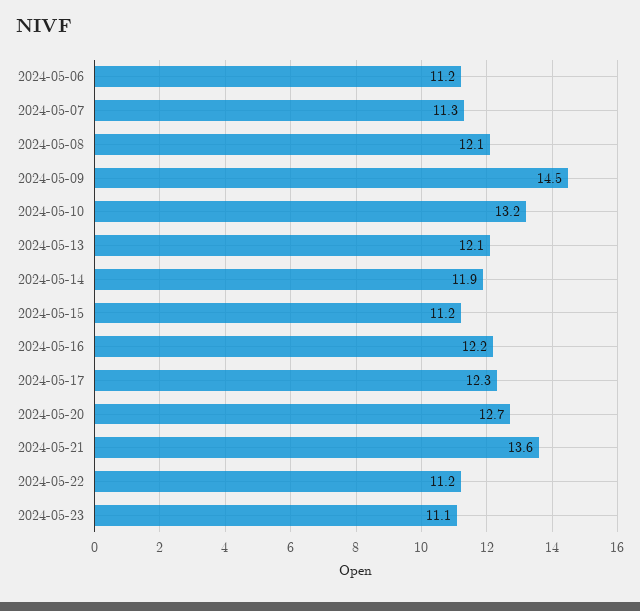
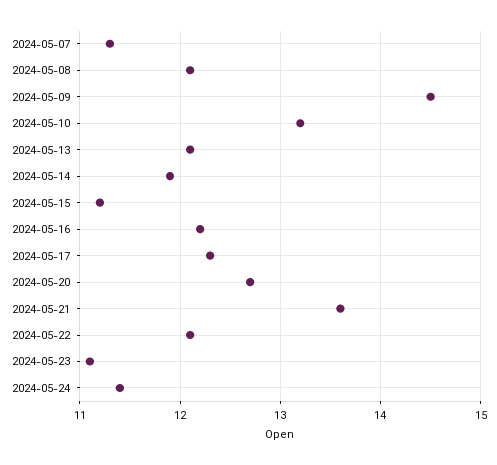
2024-05-06: 11.2 -> none
2024-05-22: 11.2 -> 12.1
2024-05-24: none -> 11.4

